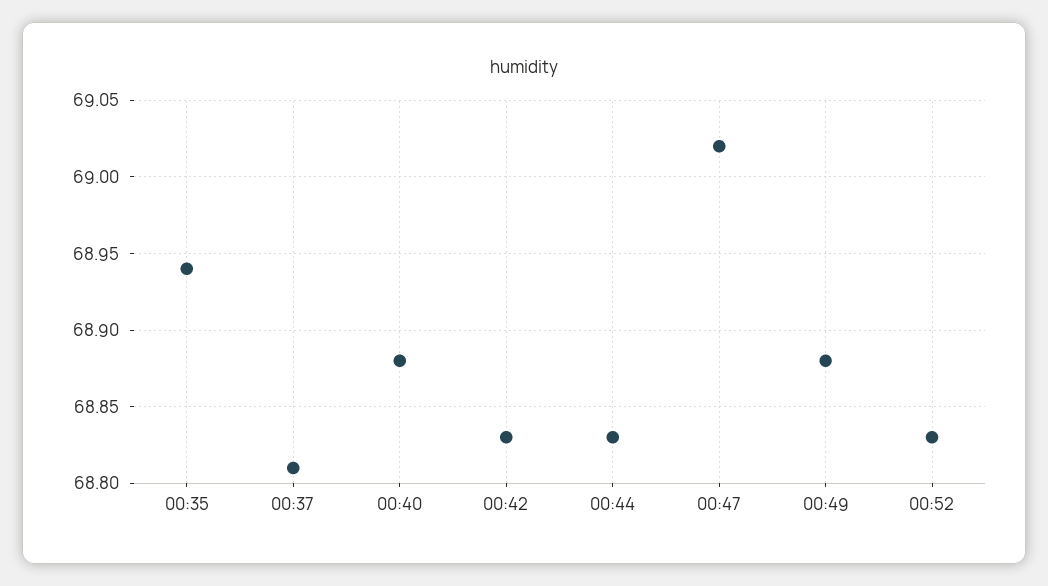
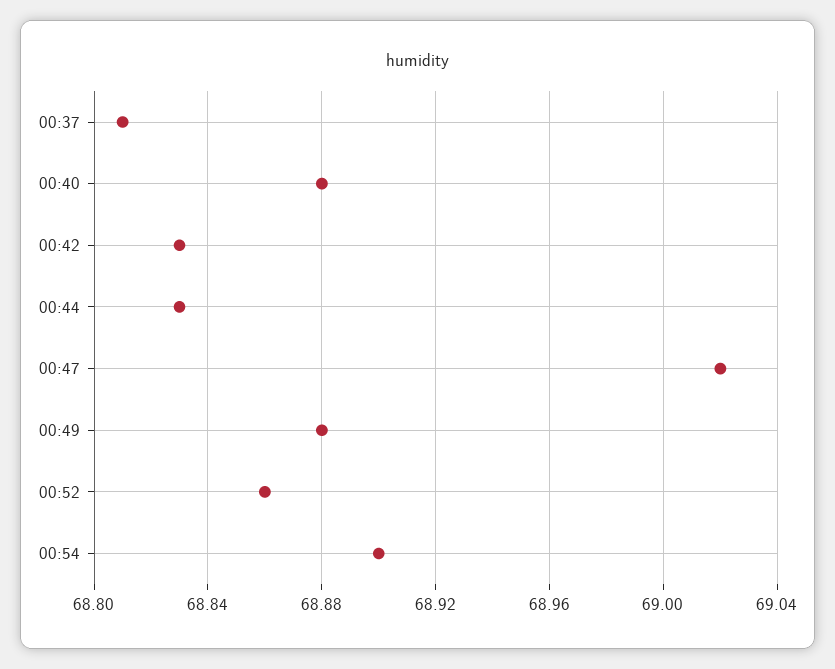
00:35: 68.94 -> none
00:52: 68.83 -> 68.86
00:54: none -> 68.9

